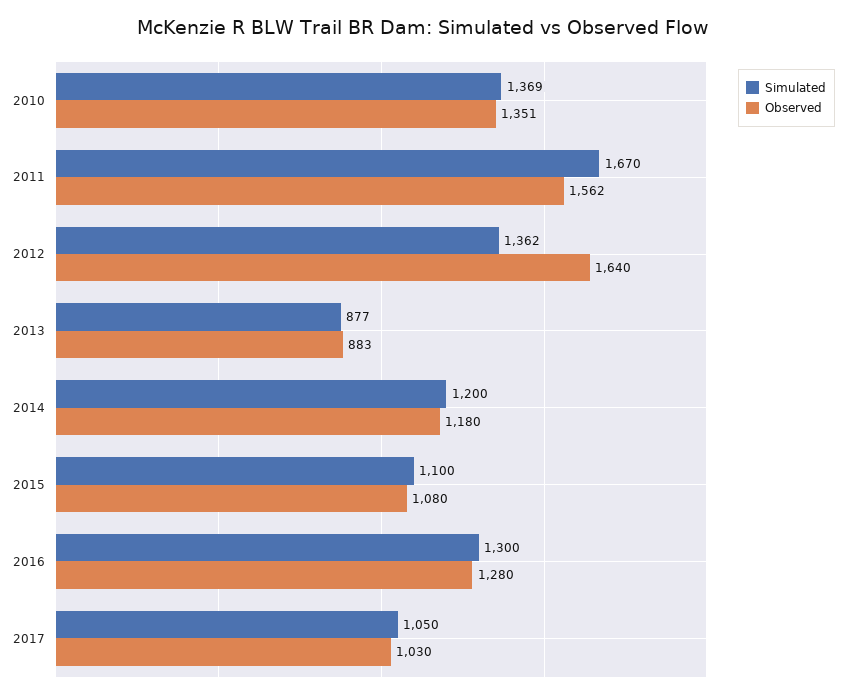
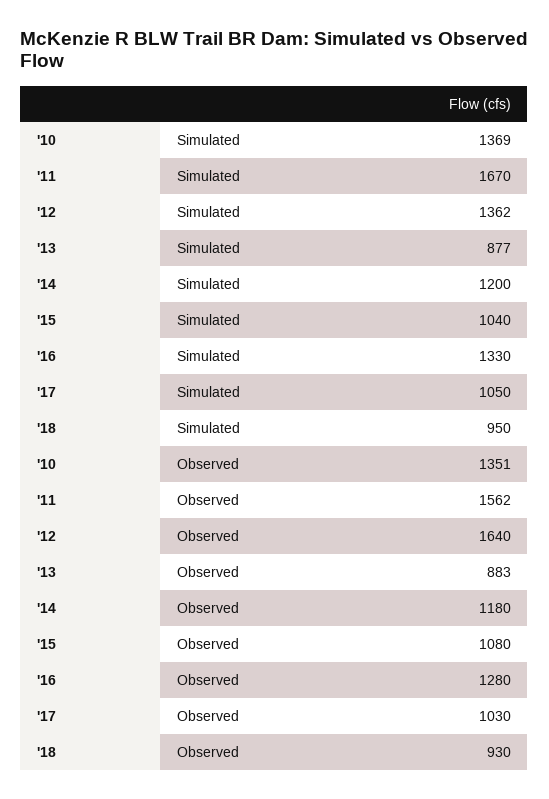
Simulated, 2015: 1100 -> 1040
Simulated, 2016: 1300 -> 1330
Simulated, '18: none -> 950
Observed, '18: none -> 930

